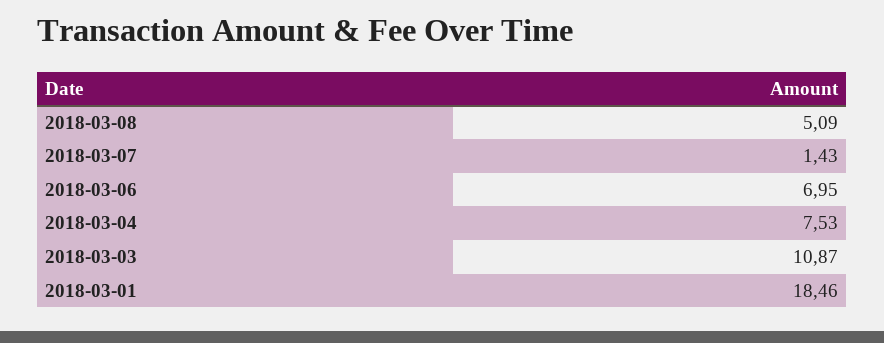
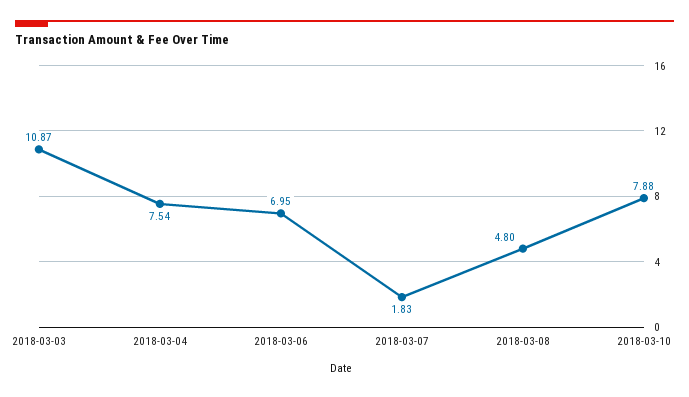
2018-03-08: 5.09 -> 4.8
2018-03-07: 1.43 -> 1.83
2018-03-04: 7.53 -> 7.54
2018-03-01: 18.46 -> none
2018-03-10: none -> 7.88

